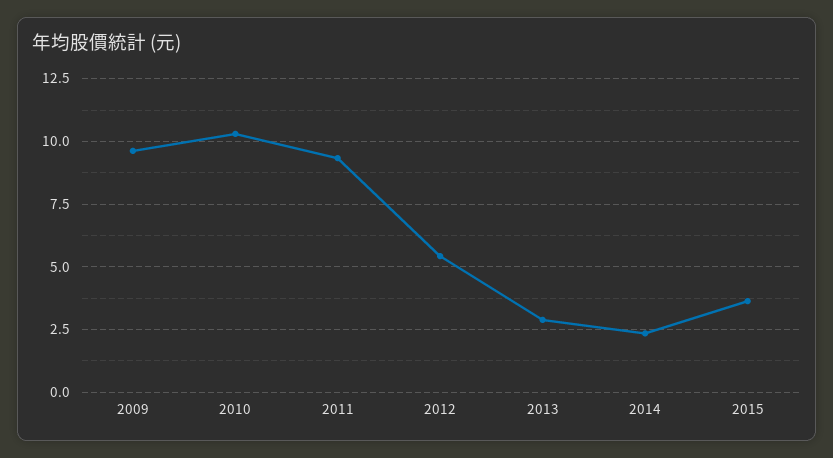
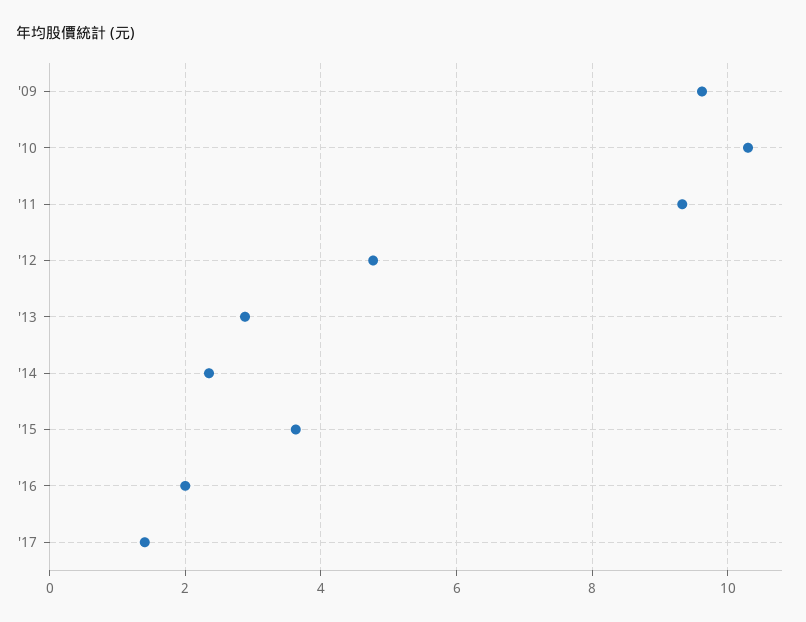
2012: 5.5 -> 4.8
'16: none -> 2
'17: none -> 1.4

